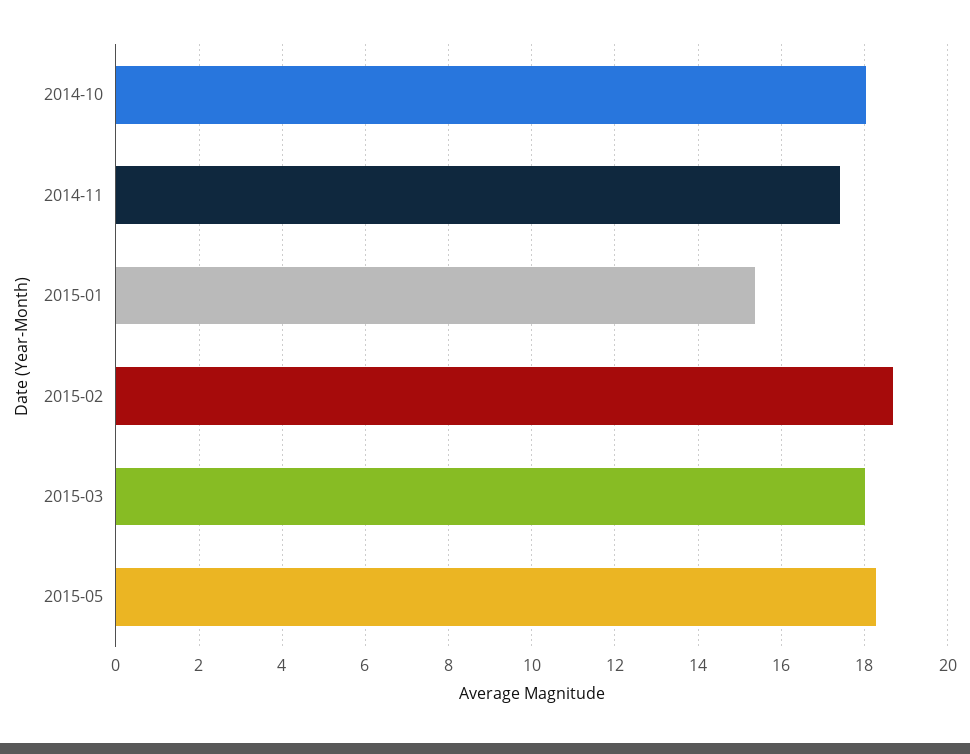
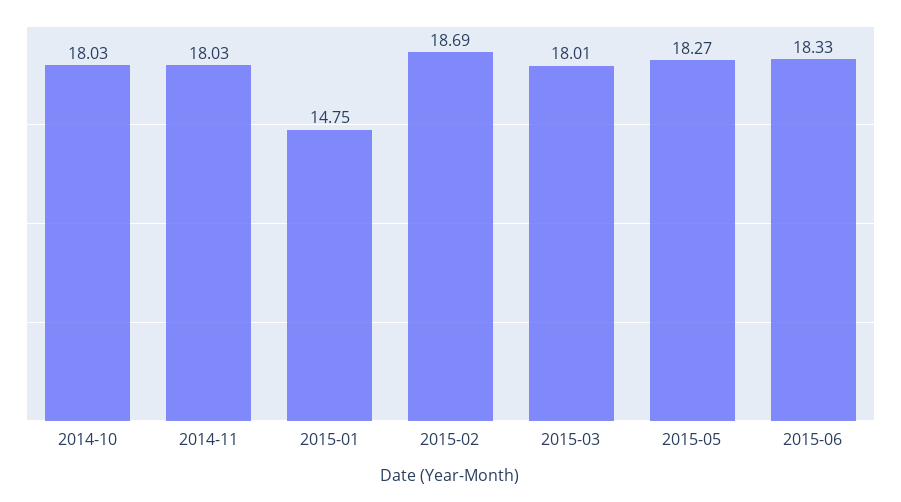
2014-11: 17.4 -> 18.03
2015-01: 15.4 -> 14.75
2015-06: none -> 18.33

